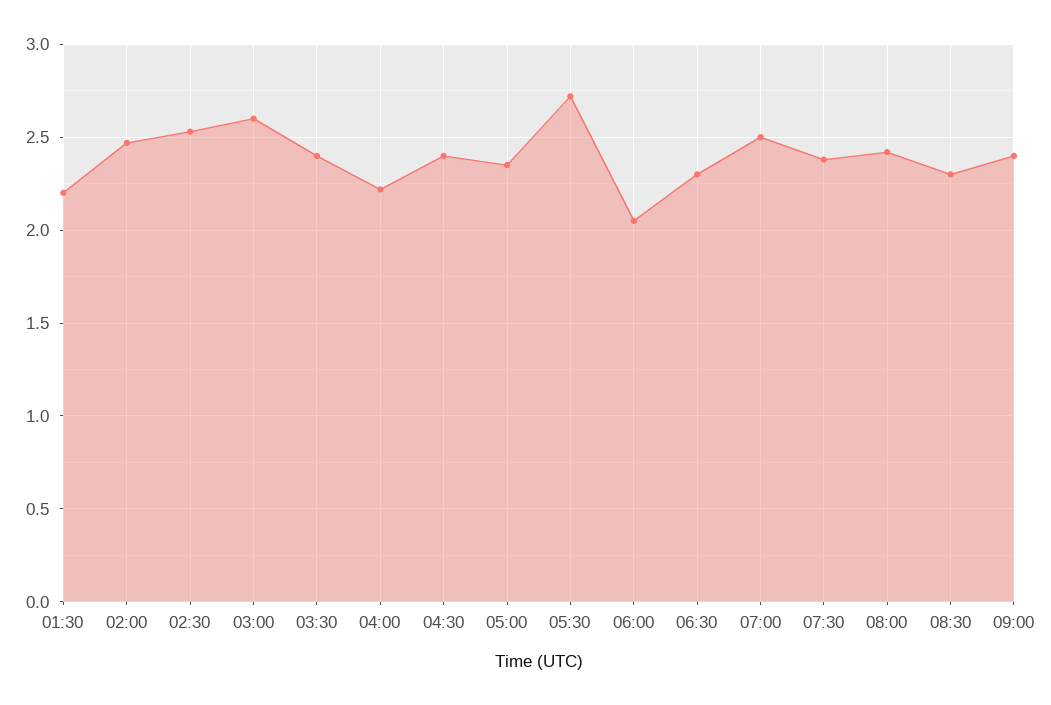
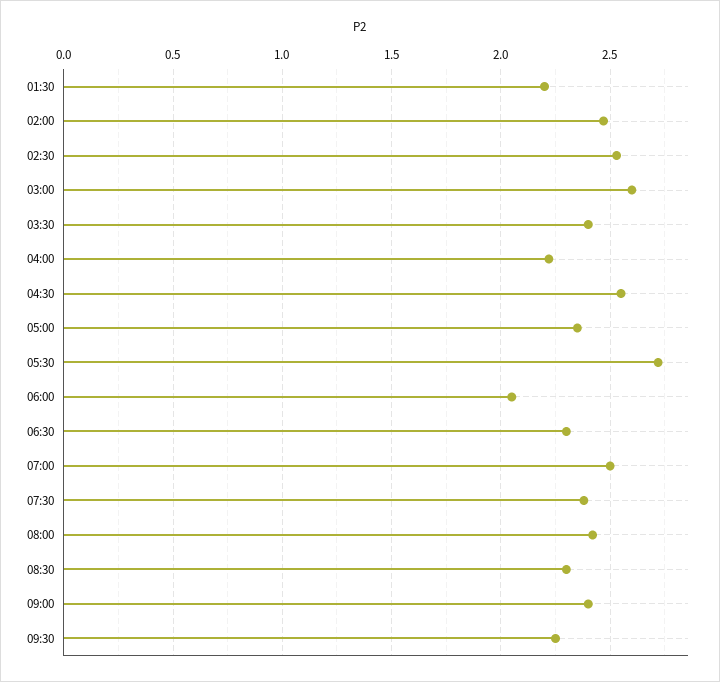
04:30: 2.4 -> 2.55
09:30: none -> 2.25

